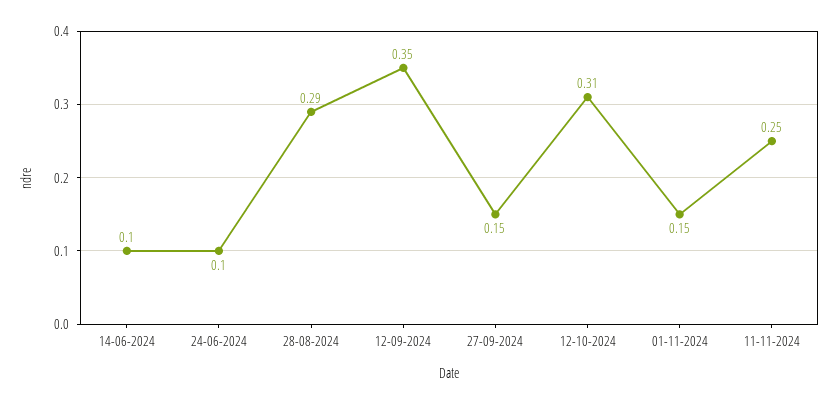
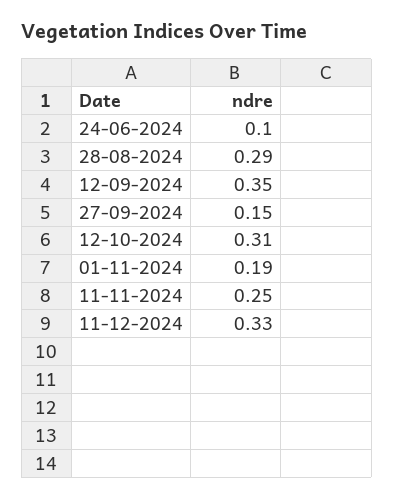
14-06-2024: 0.1 -> none
01-11-2024: 0.15 -> 0.19
11-12-2024: none -> 0.33

